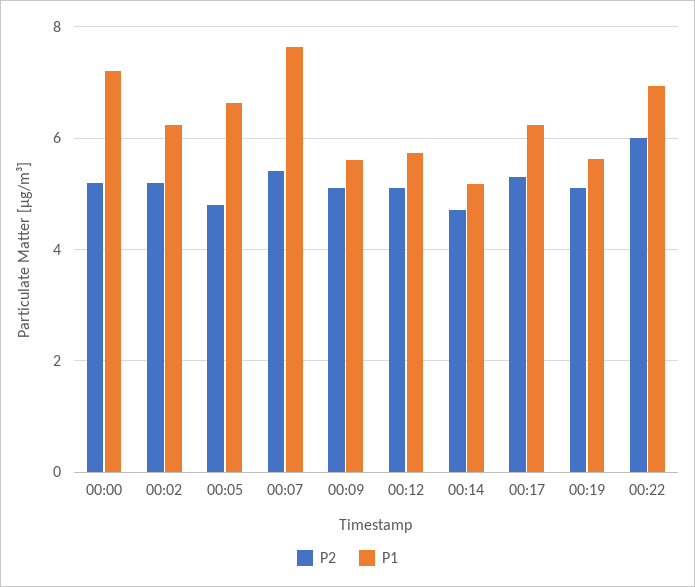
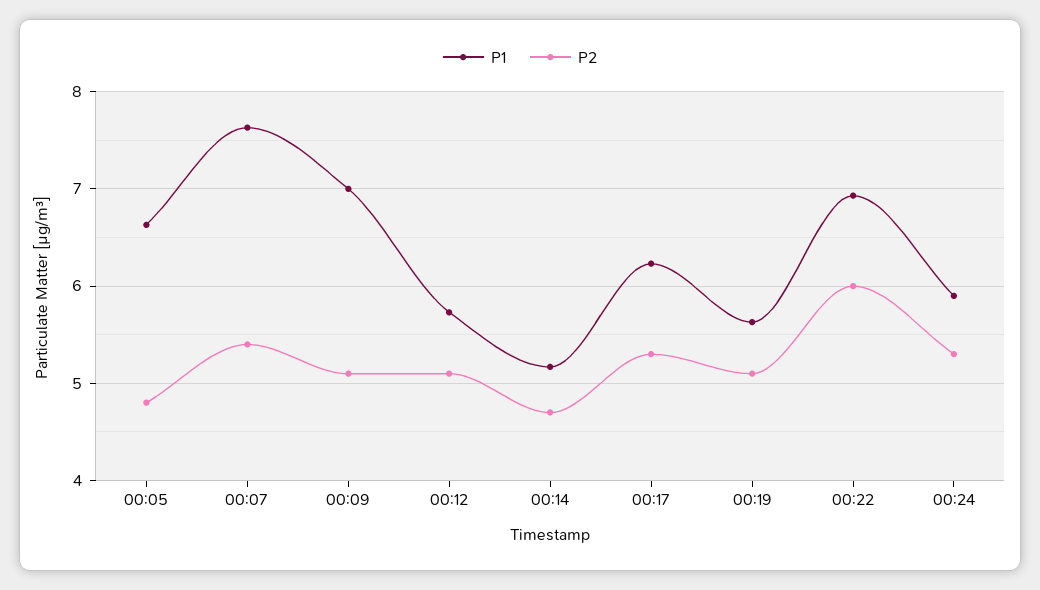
P2, 00:00: 5.2 -> none
P1, 00:00: 7.2 -> none
P2, 00:02: 5.2 -> none
P1, 00:02: 6.2 -> none
P1, 00:09: 5.6 -> 7
P1, 00:24: none -> 5.9
P2, 00:24: none -> 5.3

